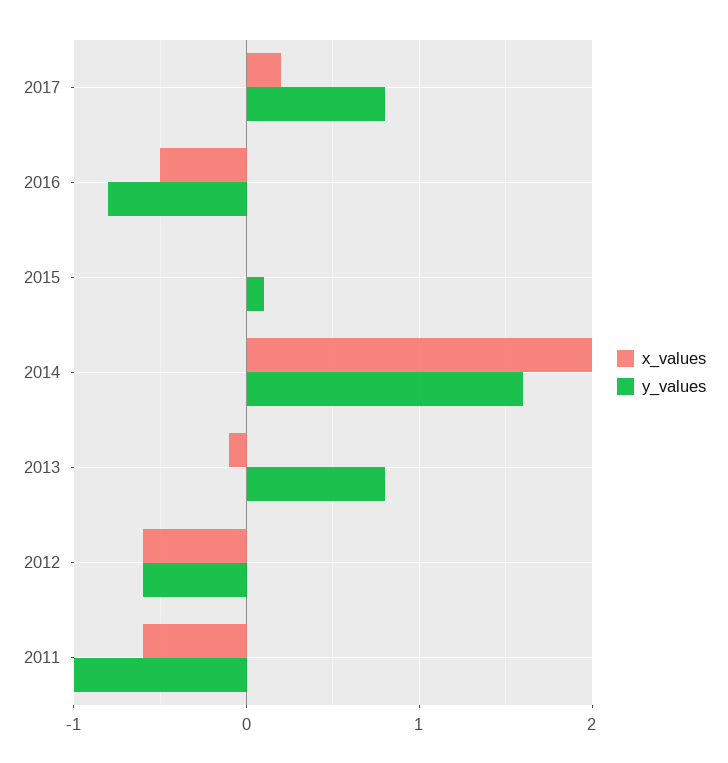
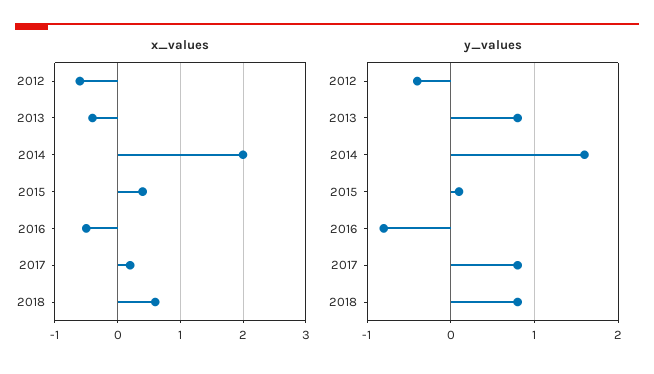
x_values, 2015: 0 -> 0.4
x_values, 2013: -0.1 -> -0.4
y_values, 2012: -0.6 -> -0.4
x_values, 2011: -0.6 -> none
y_values, 2011: -1 -> none
x_values, 2018: none -> 0.6
y_values, 2018: none -> 0.8

